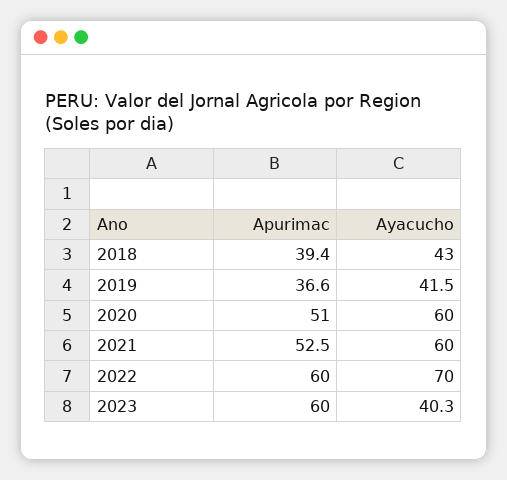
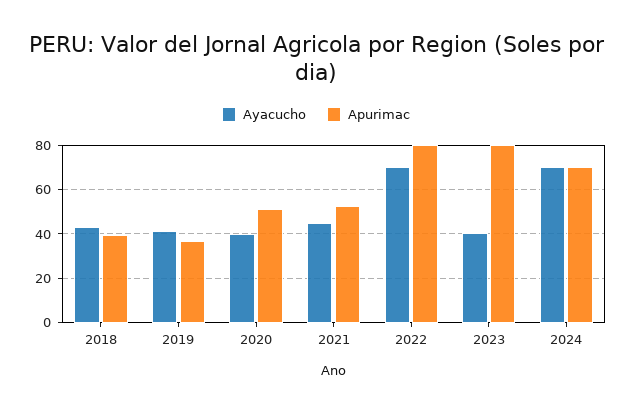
Ayacucho, 2020: 60 -> 40
Ayacucho, 2021: 60 -> 45
Apurimac, 2022: 60 -> 80
Apurimac, 2023: 60 -> 80
Ayacucho, 2024: none -> 70
Apurimac, 2024: none -> 70

